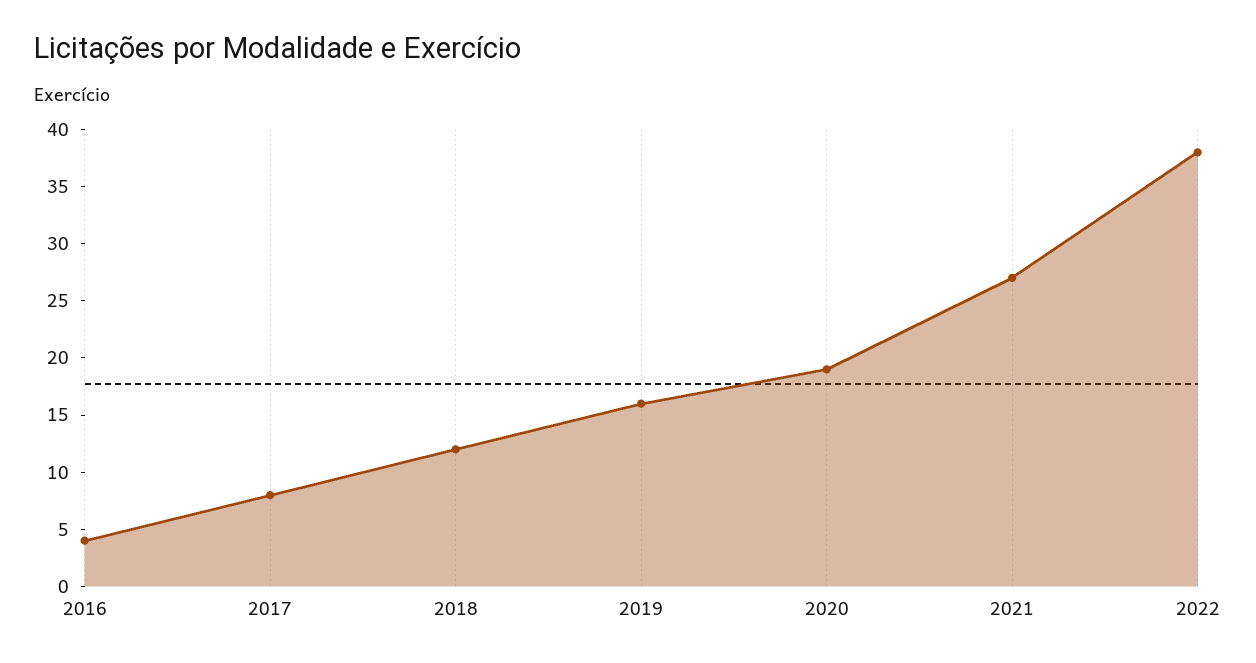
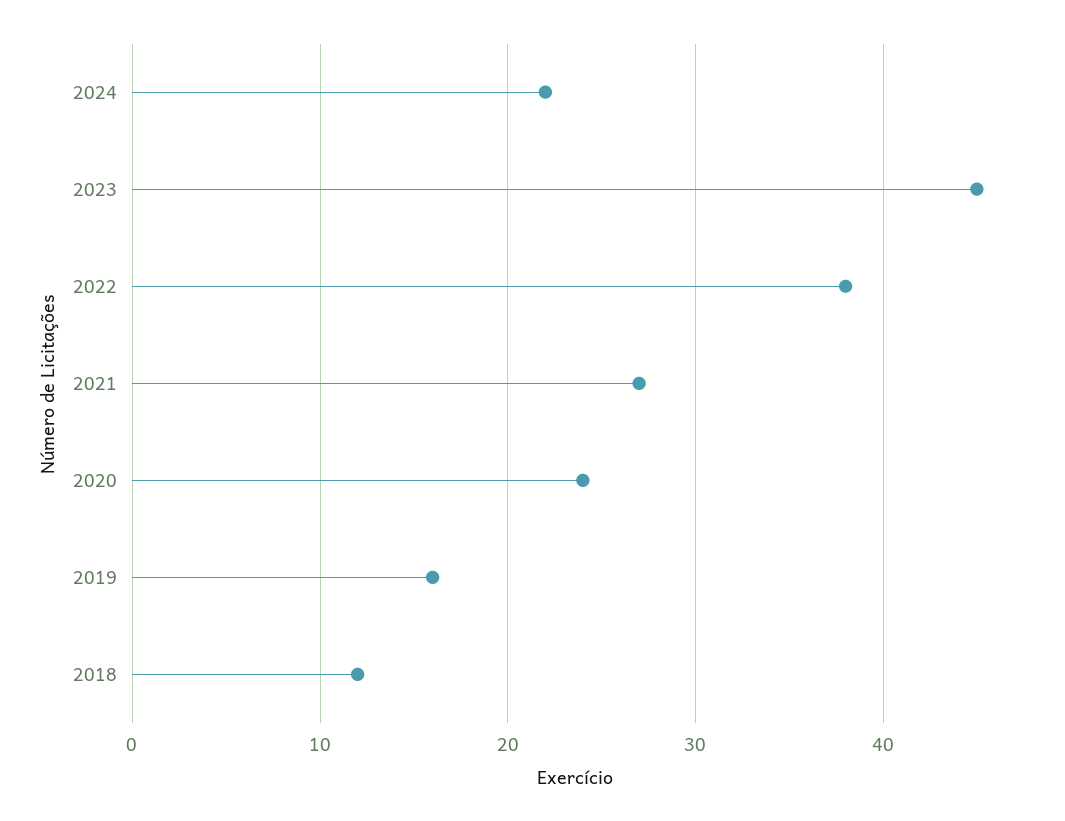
2016: 4 -> none
2017: 8 -> none
2020: 19 -> 24
2024: none -> 22
2023: none -> 45

